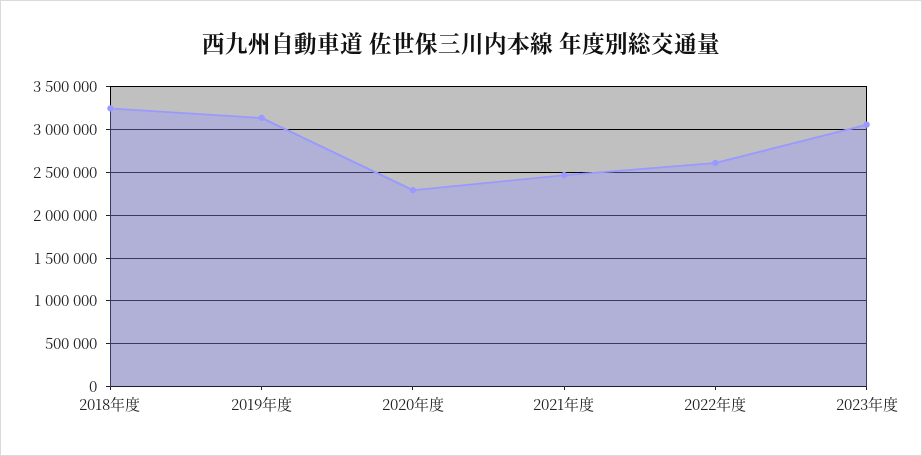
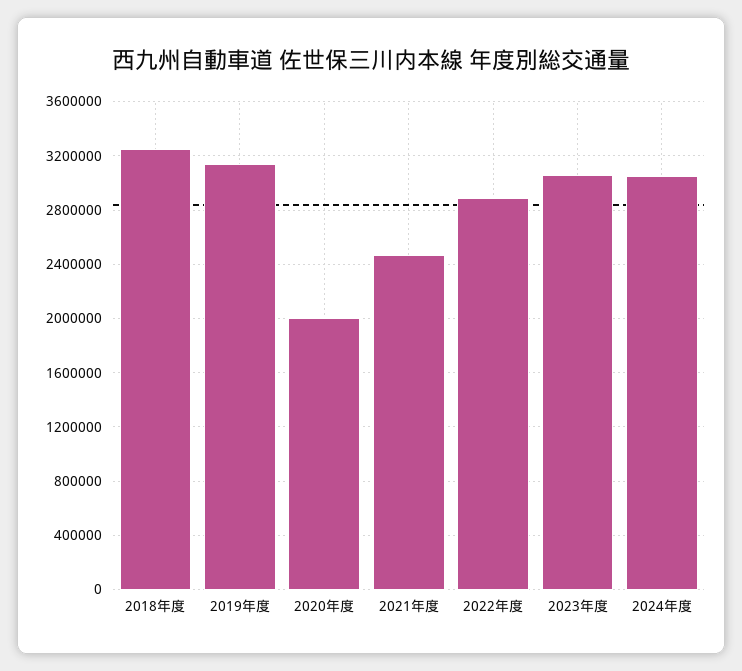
2020年度: 2300000 -> 2000000
2022年度: 2600000 -> 2900000
2024年度: none -> 3050000

